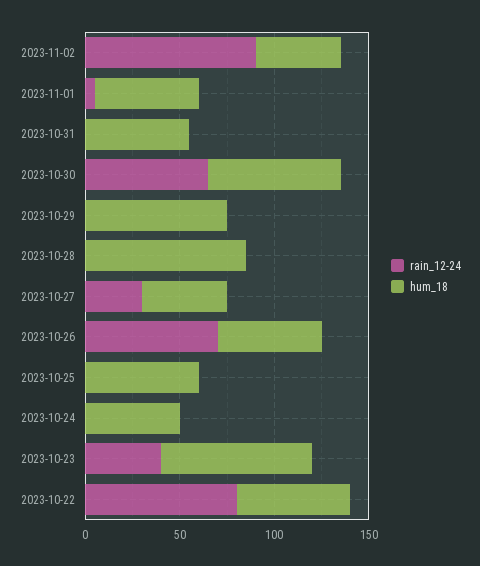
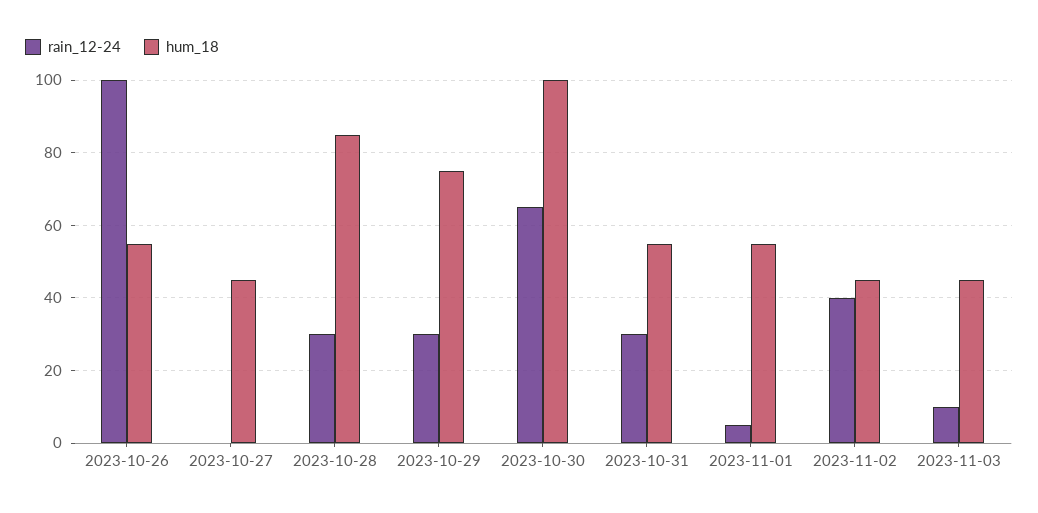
rain_12-24, 2023-11-02: 90 -> 40
rain_12-24, 2023-10-31: 0 -> 30
hum_18, 2023-10-30: 70 -> 100
rain_12-24, 2023-10-29: 0 -> 30
rain_12-24, 2023-10-28: 0 -> 30
rain_12-24, 2023-10-27: 30 -> 0
rain_12-24, 2023-10-26: 70 -> 100
rain_12-24, 2023-10-25: 0 -> none
hum_18, 2023-10-25: 60 -> none
rain_12-24, 2023-10-24: 0 -> none
hum_18, 2023-10-24: 50 -> none
rain_12-24, 2023-10-23: 40 -> none
hum_18, 2023-10-23: 80 -> none
rain_12-24, 2023-10-22: 80 -> none
hum_18, 2023-10-22: 60 -> none
rain_12-24, 2023-11-03: none -> 10
hum_18, 2023-11-03: none -> 45

